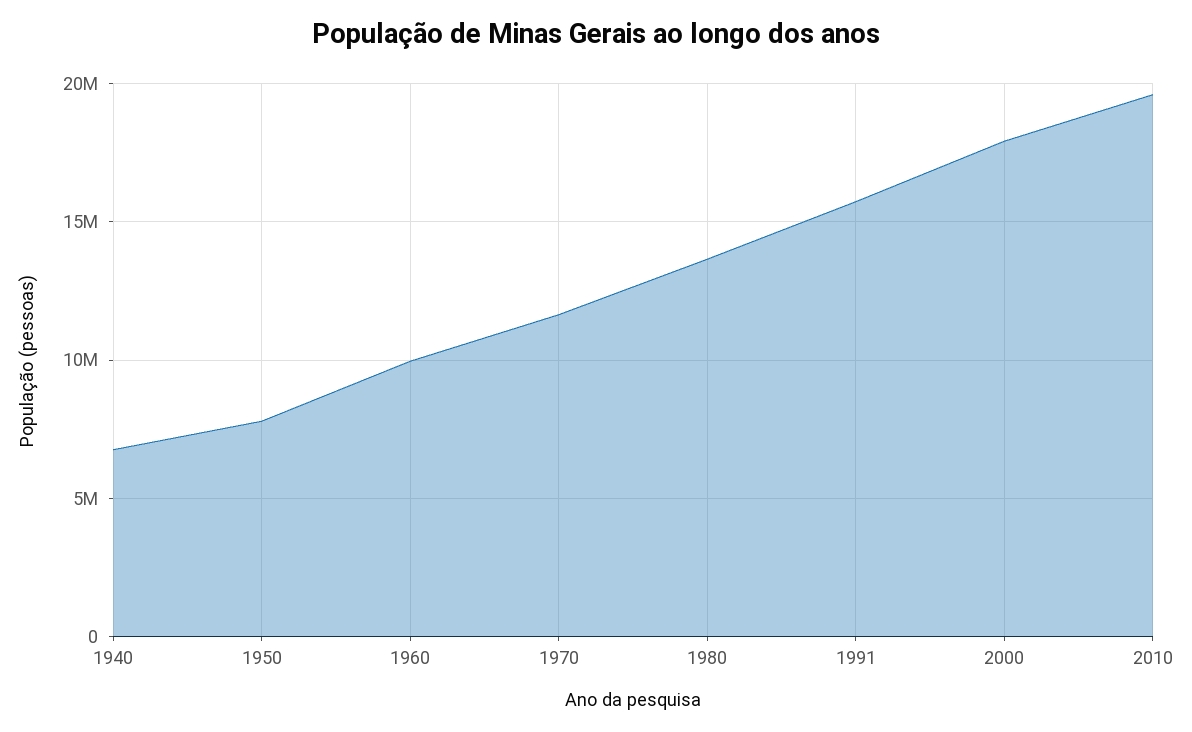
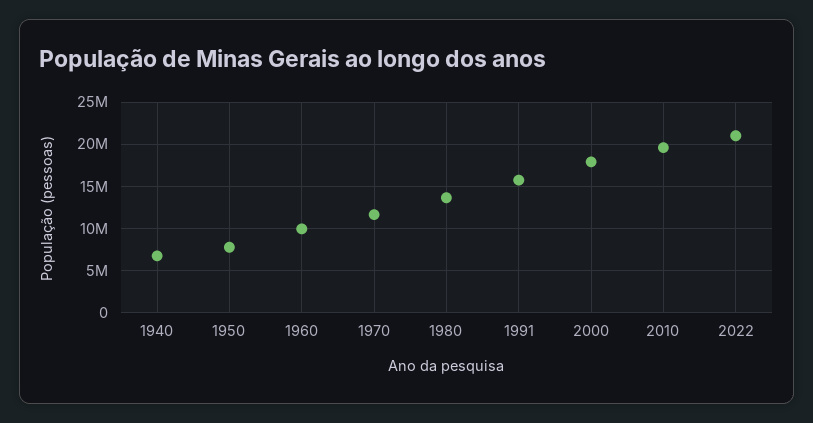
2022: none -> 21000000

